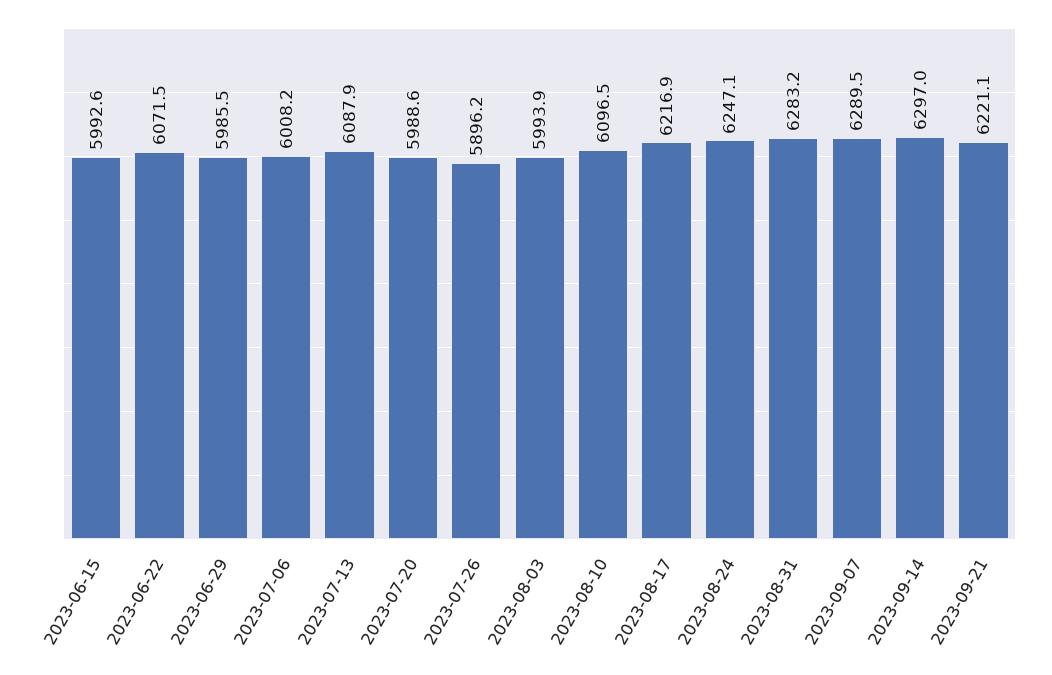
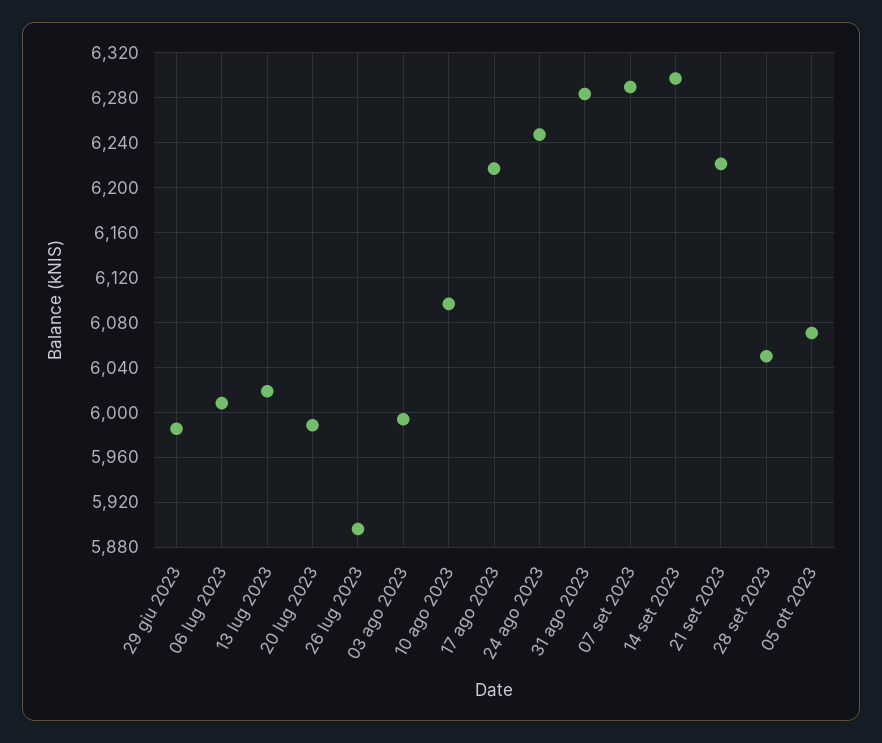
2023-06-15: 5992.6 -> none
2023-06-22: 6071.5 -> none
2023-07-13: 6087.9 -> 6020
28 set 2023: none -> 6050
05 ott 2023: none -> 6070

